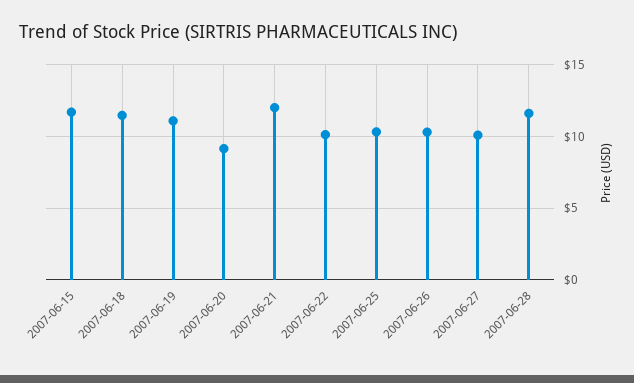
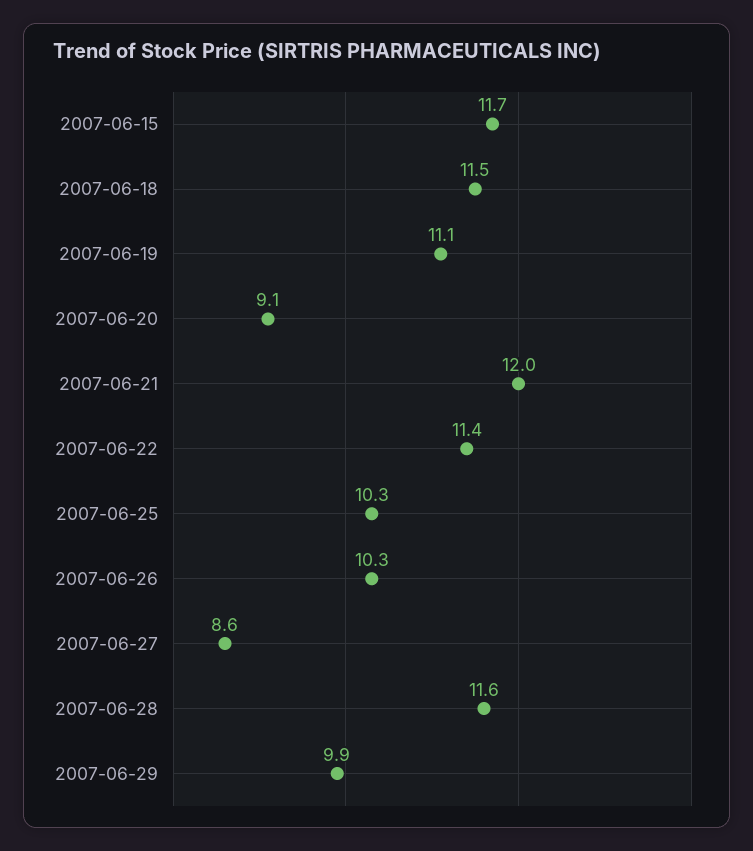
2007-06-22: 10 -> 11.4
2007-06-27: 10 -> 8.6
2007-06-29: none -> 9.9

